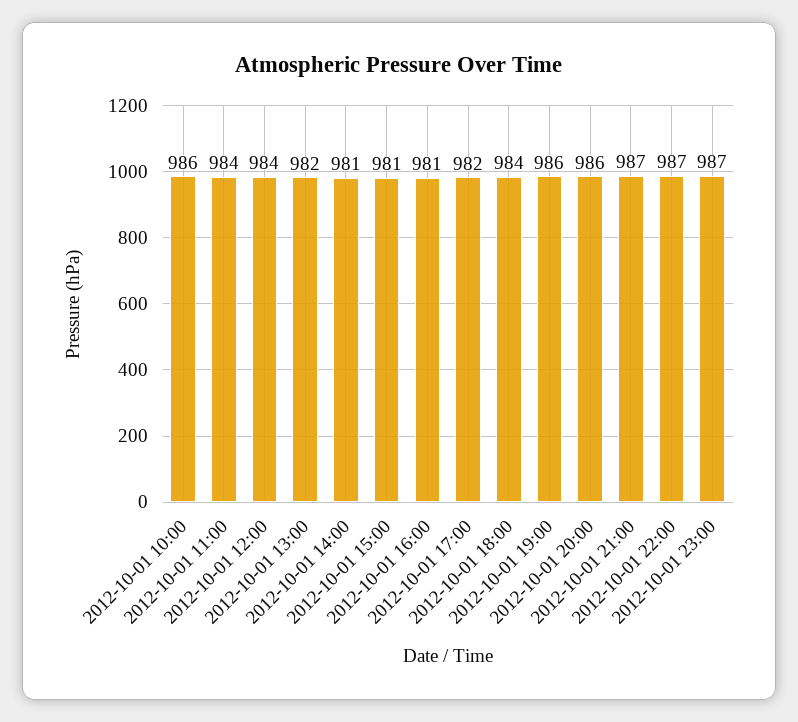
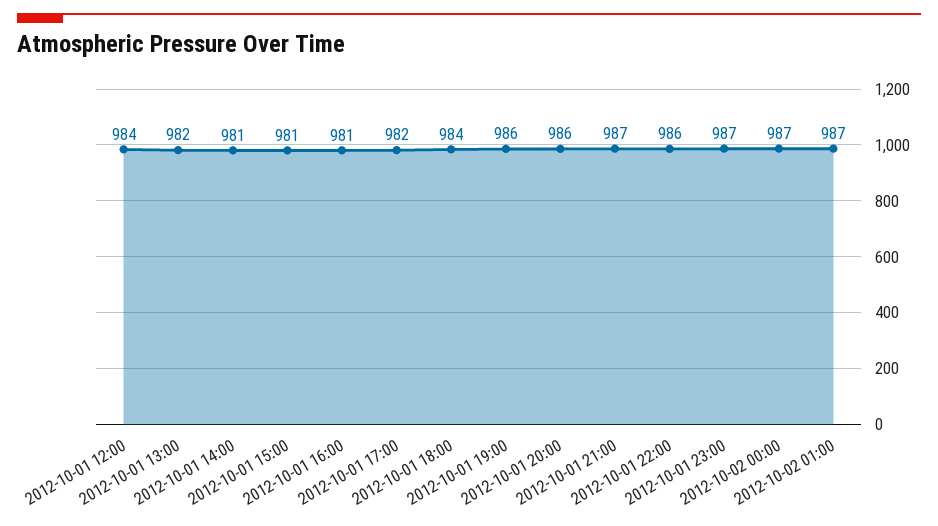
2012-10-01 10:00: 986 -> none
2012-10-01 11:00: 984 -> none
2012-10-01 22:00: 987 -> 986
2012-10-02 00:00: none -> 987
2012-10-02 01:00: none -> 987

